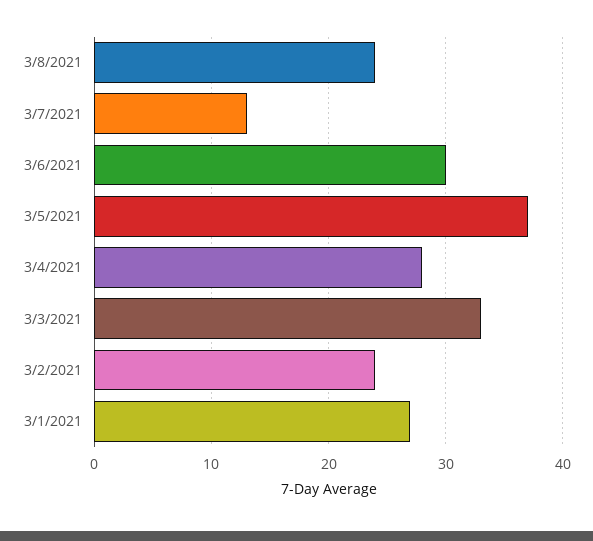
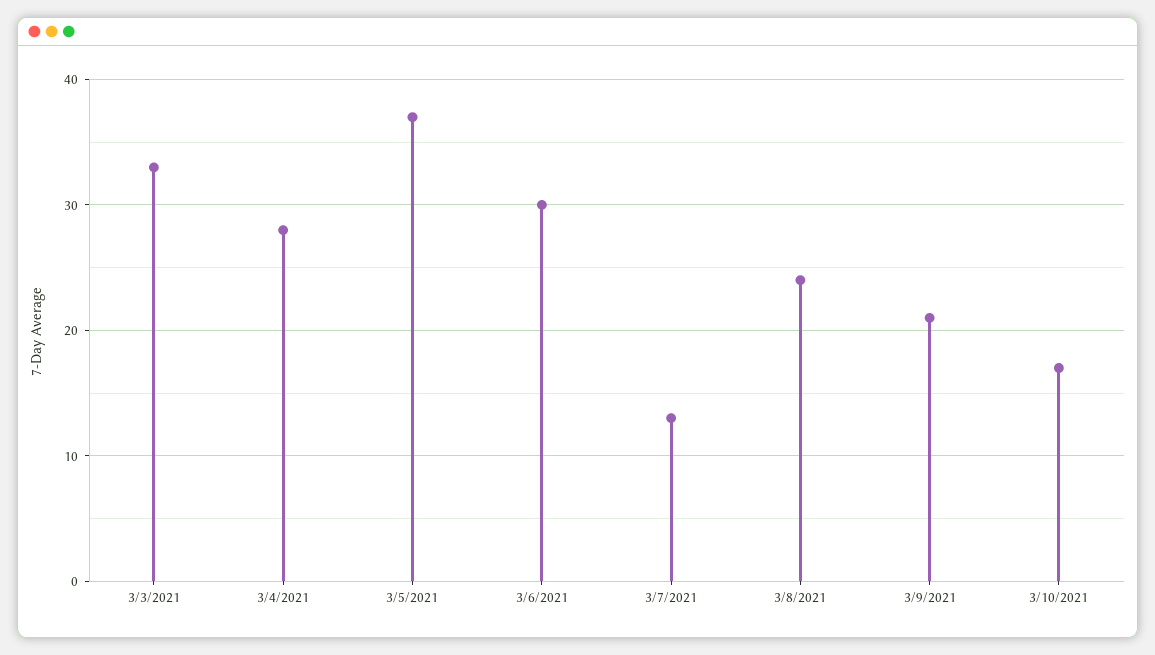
3/2/2021: 24 -> none
3/1/2021: 27 -> none
3/9/2021: none -> 21
3/10/2021: none -> 17

